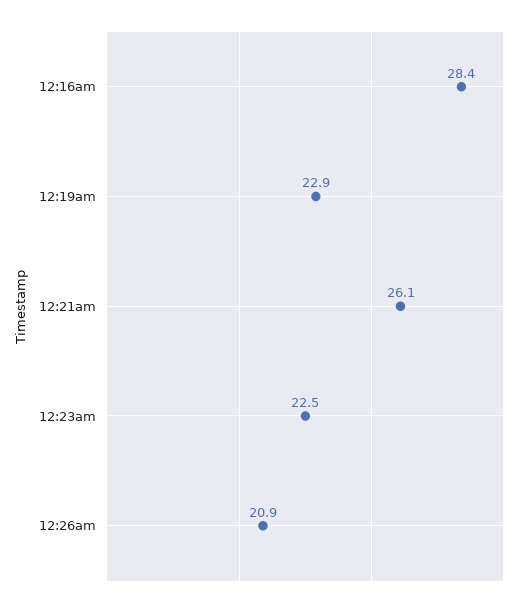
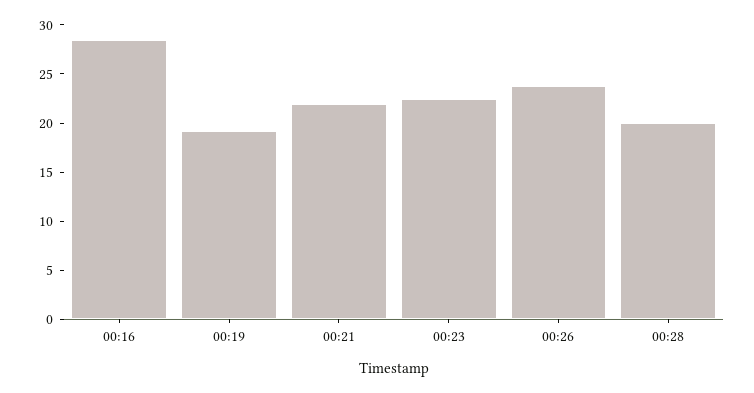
12:19am: 22.9 -> 19
12:21am: 26.1 -> 22
12:26am: 20.9 -> 24
00:28: none -> 20

